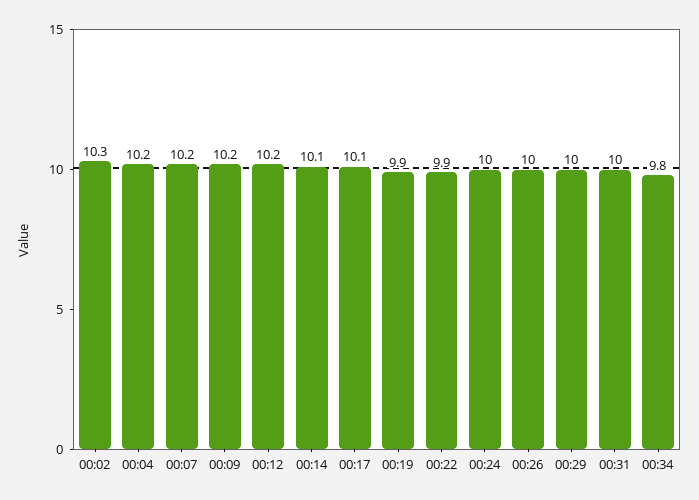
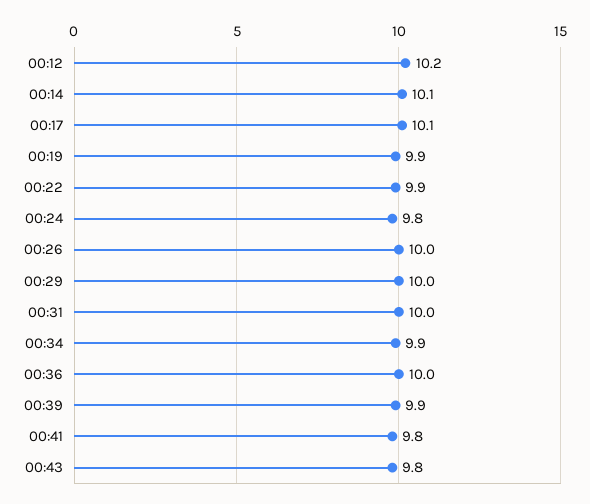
00:02: 10.3 -> none
00:04: 10.2 -> none
00:07: 10.2 -> none
00:09: 10.2 -> none
00:24: 10 -> 9.8
00:34: 9.8 -> 9.9
00:36: none -> 10
00:39: none -> 9.9
00:41: none -> 9.8
00:43: none -> 9.8

